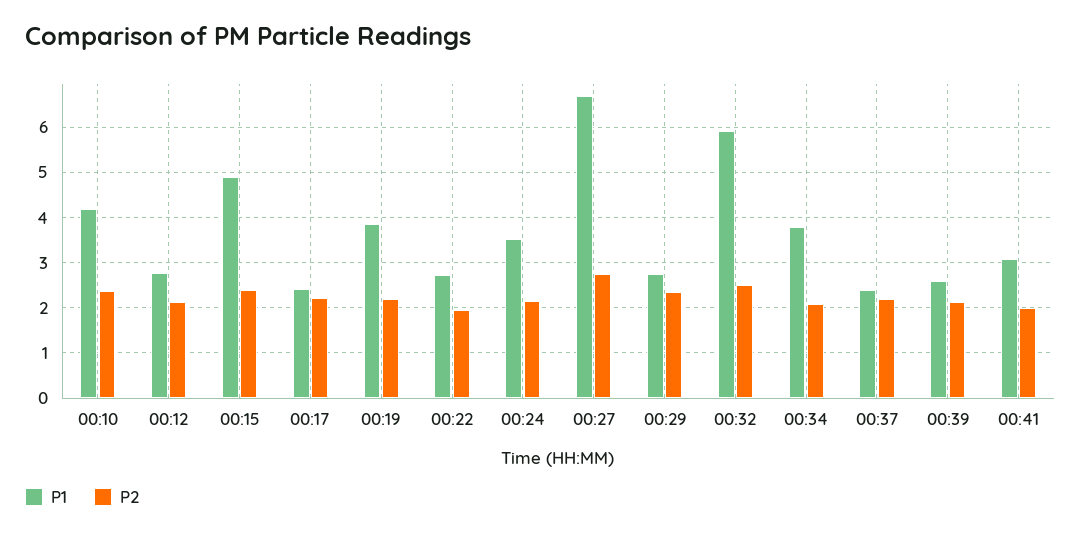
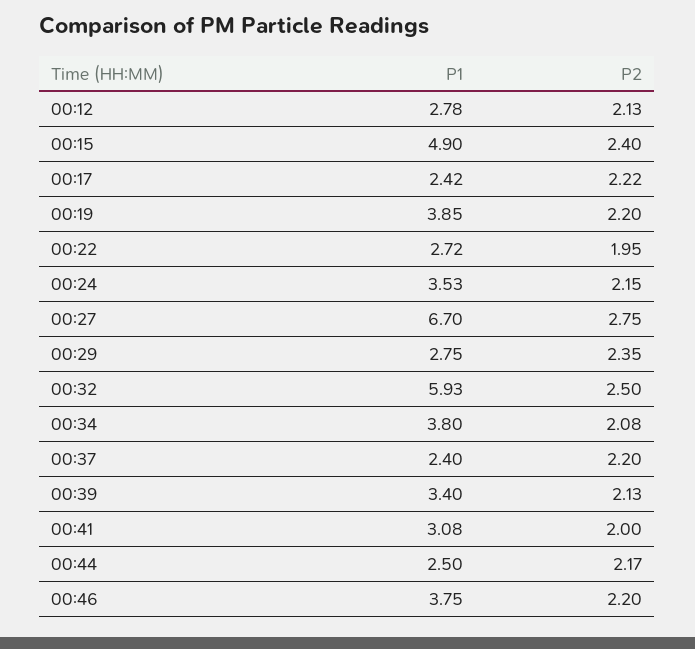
P1, 00:10: 4.2 -> none
P2, 00:10: 2.4 -> none
P1, 00:39: 2.6 -> 3.4
P1, 00:44: none -> 2.5
P2, 00:44: none -> 2.17
P1, 00:46: none -> 3.75
P2, 00:46: none -> 2.2

